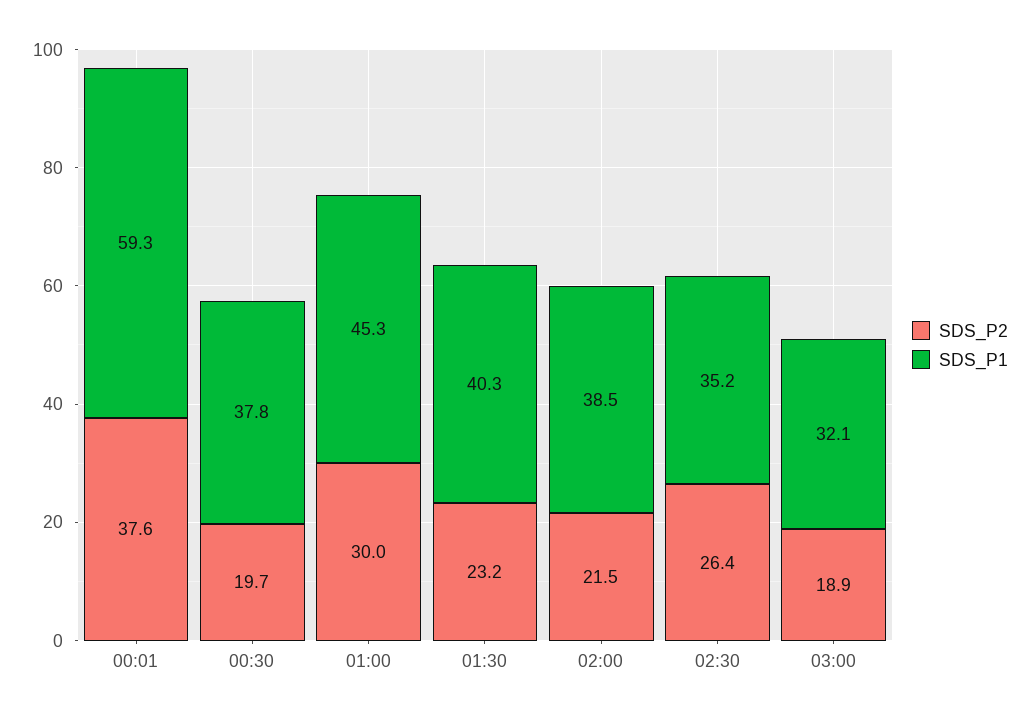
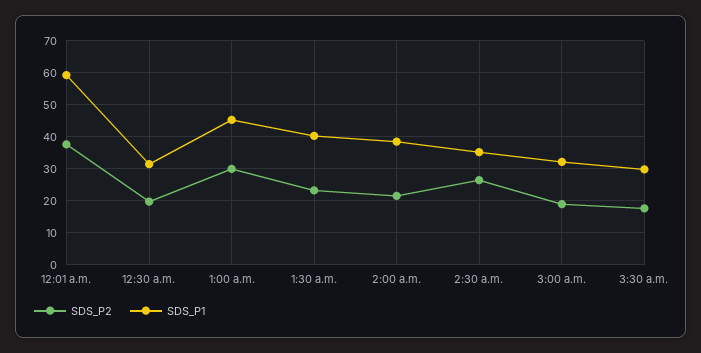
SDS_P1, 00:30: 37.8 -> 32
SDS_P2, 3:30 a.m.: none -> 18
SDS_P1, 3:30 a.m.: none -> 30

